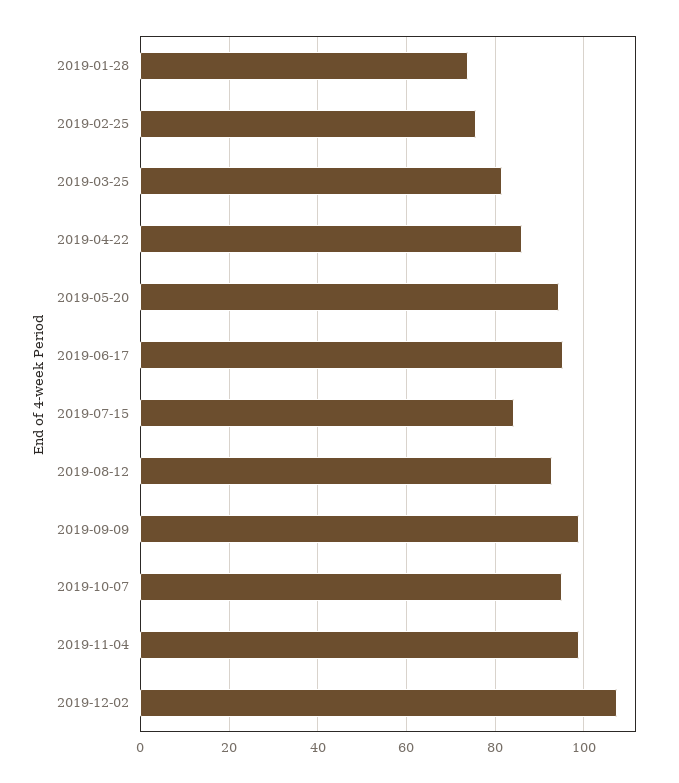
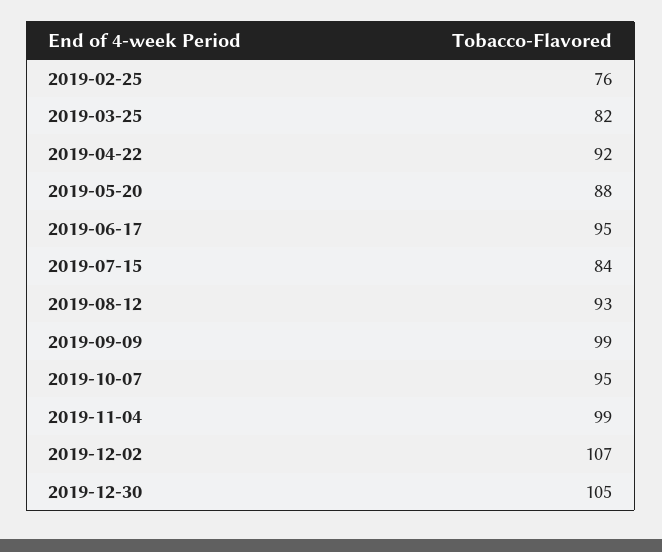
2019-01-28: 74 -> none
2019-04-22: 86 -> 92
2019-05-20: 94 -> 88
2019-12-30: none -> 105

